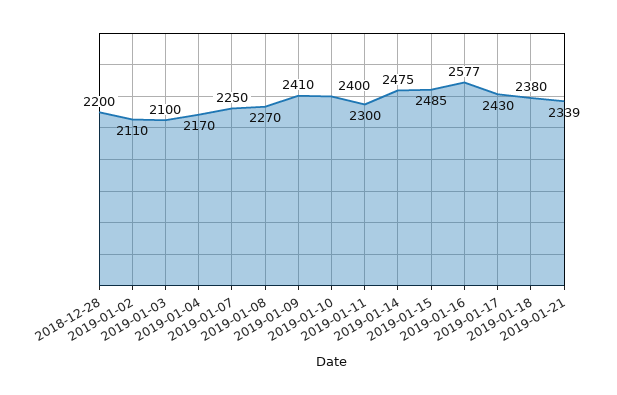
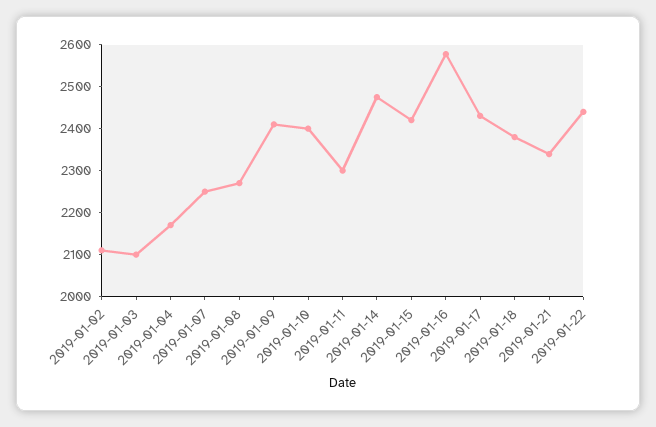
2018-12-28: 2200 -> none
2019-01-15: 2485 -> 2420
2019-01-22: none -> 2440

